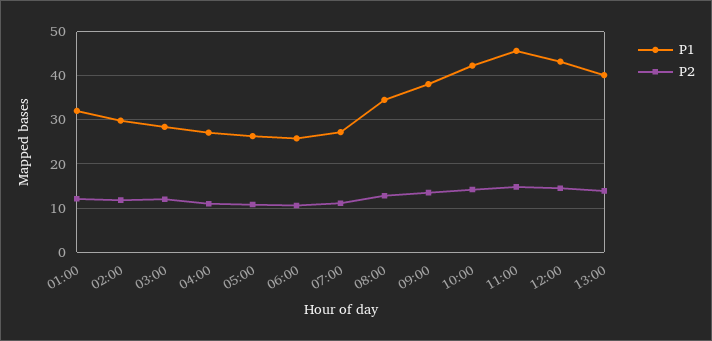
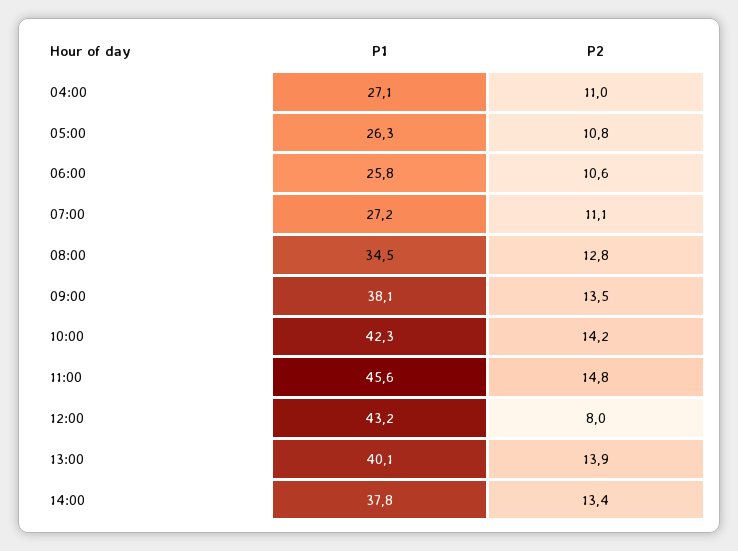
P1, 01:00: 32 -> none
P2, 01:00: 12 -> none
P1, 02:00: 30 -> none
P2, 02:00: 12 -> none
P1, 03:00: 28 -> none
P2, 03:00: 12 -> none
P2, 12:00: 14 -> 8
P1, 14:00: none -> 37.8
P2, 14:00: none -> 13.4

